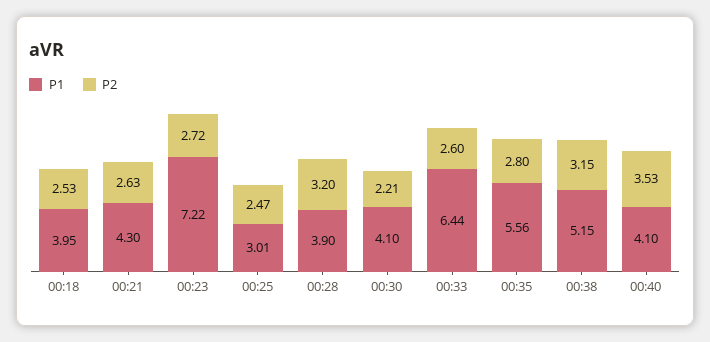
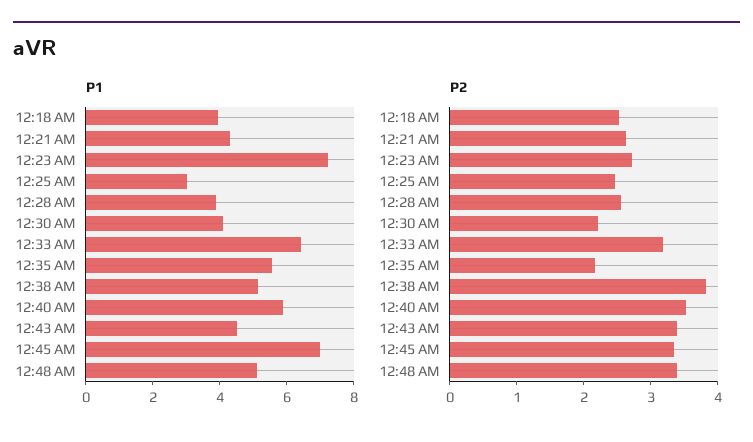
P2, 00:28: 3.2 -> 2.6
P2, 00:33: 2.6 -> 3.2
P2, 00:35: 2.8 -> 2.2
P2, 00:38: 3.15 -> 3.8
P1, 00:40: 4.1 -> 6
P1, 12:43 AM: none -> 4.5
P1, 12:45 AM: none -> 7
P1, 12:48 AM: none -> 5
P2, 12:43 AM: none -> 3.4
P2, 12:45 AM: none -> 3.4
P2, 12:48 AM: none -> 3.4

